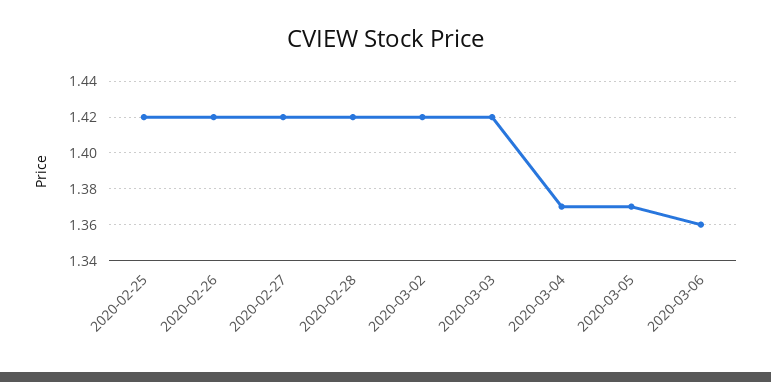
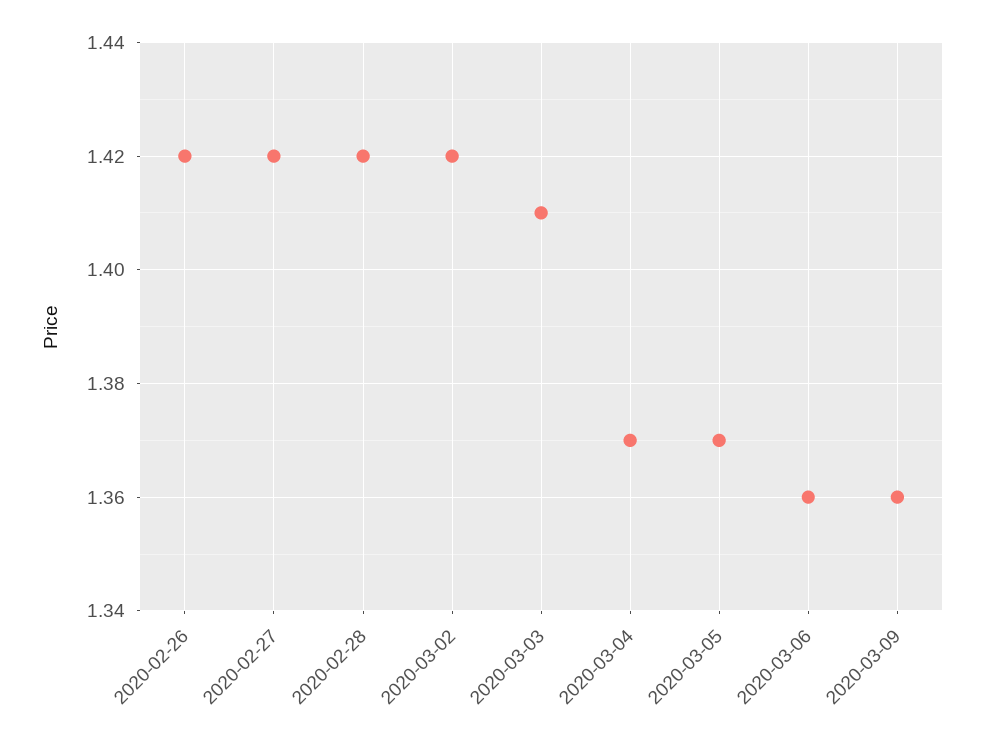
2020-02-25: 1.42 -> none
2020-03-03: 1.42 -> 1.41
2020-03-09: none -> 1.36

